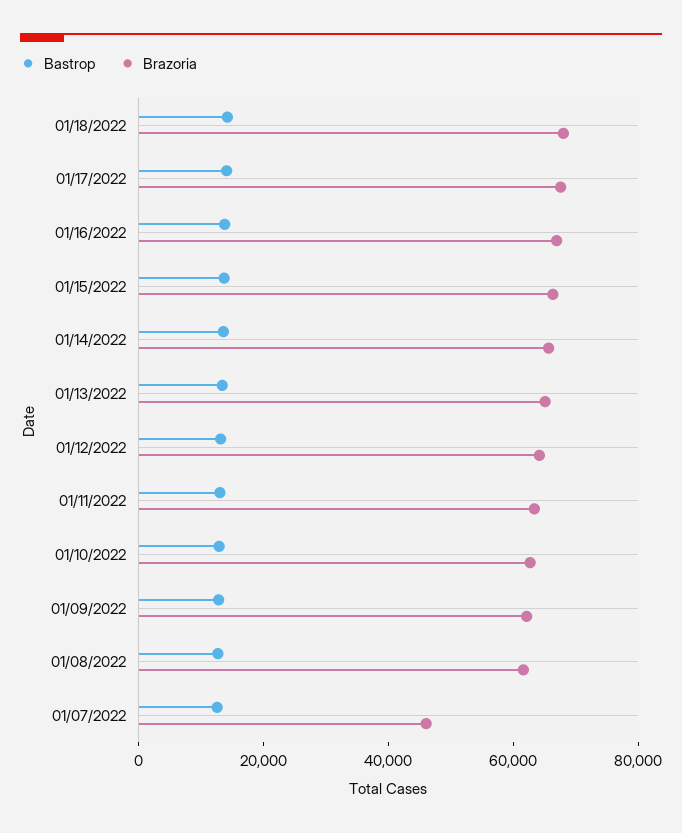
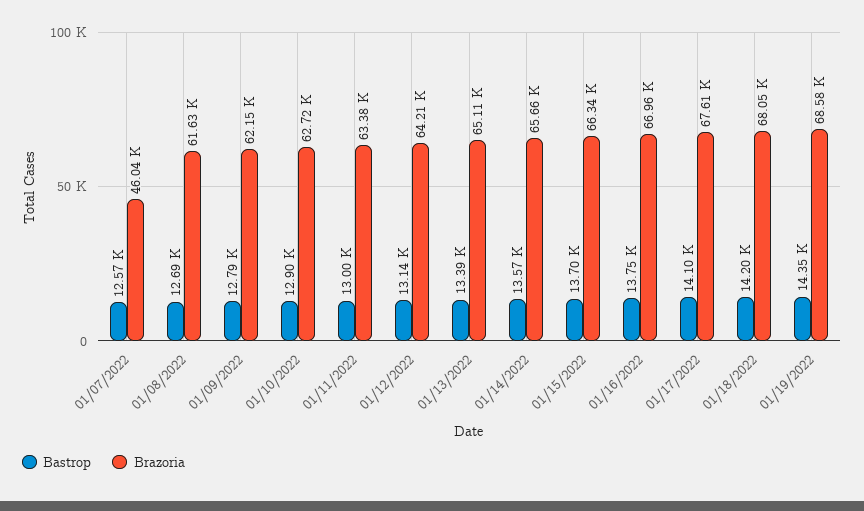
Bastrop, 01/19/2022: none -> 14350
Brazoria, 01/19/2022: none -> 68580

